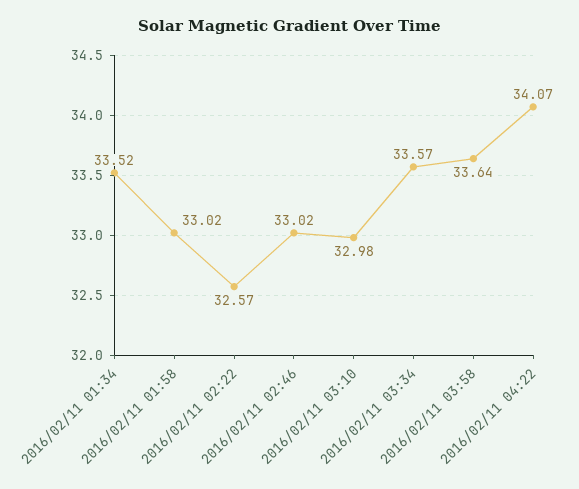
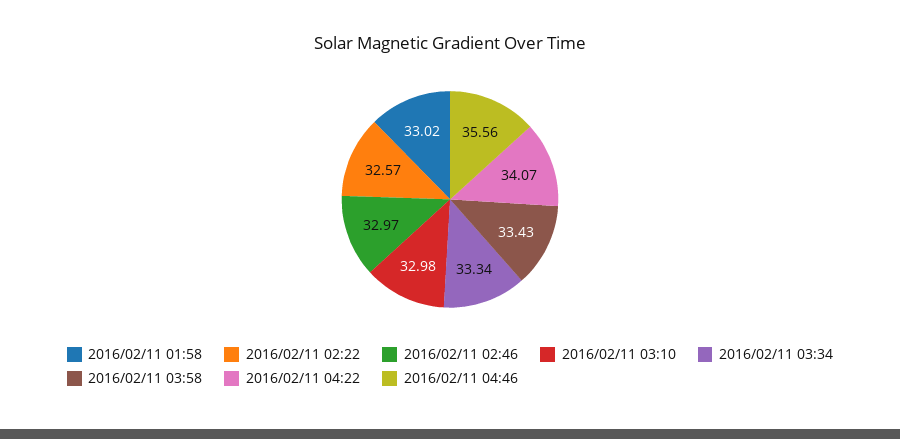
2016/02/11 01:34: 33.52 -> none
2016/02/11 02:46: 33.02 -> 32.97
2016/02/11 03:34: 33.57 -> 33.34
2016/02/11 03:58: 33.64 -> 33.43
2016/02/11 04:46: none -> 35.56

